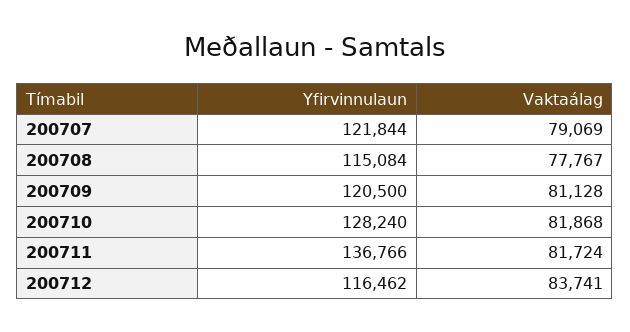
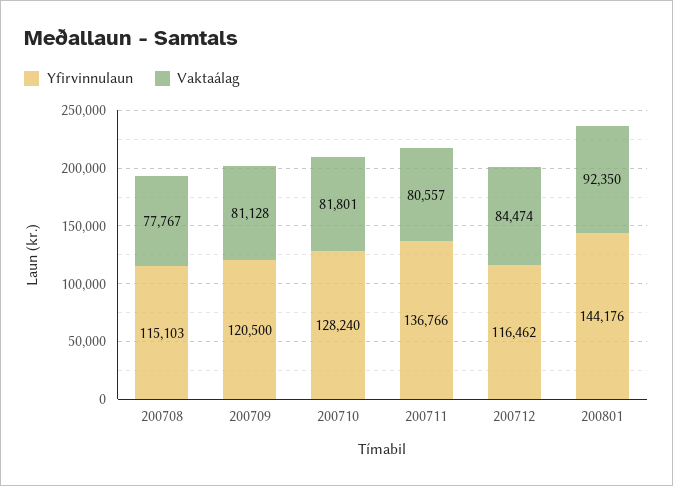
Yfirvinnulaun, 200707: 121844 -> none
Vaktaálag, 200707: 79069 -> none
Yfirvinnulaun, 200708: 115084 -> 115103
Vaktaálag, 200710: 81868 -> 81801
Vaktaálag, 200711: 81724 -> 80557
Vaktaálag, 200712: 83741 -> 84474
Yfirvinnulaun, 200801: none -> 144176
Vaktaálag, 200801: none -> 92350

